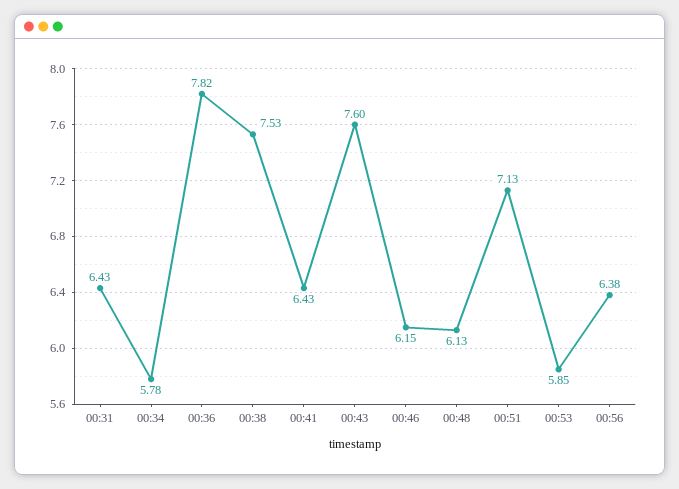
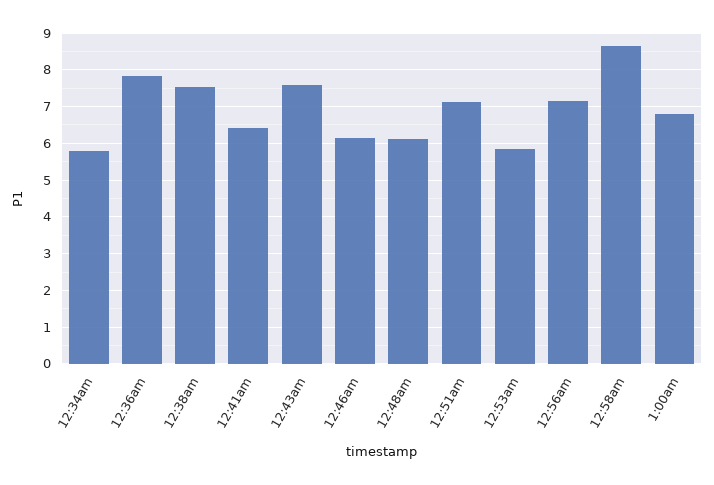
00:31: 6.43 -> none
00:56: 6.38 -> 7.2
12:58am: none -> 8.6
1:00am: none -> 6.8

